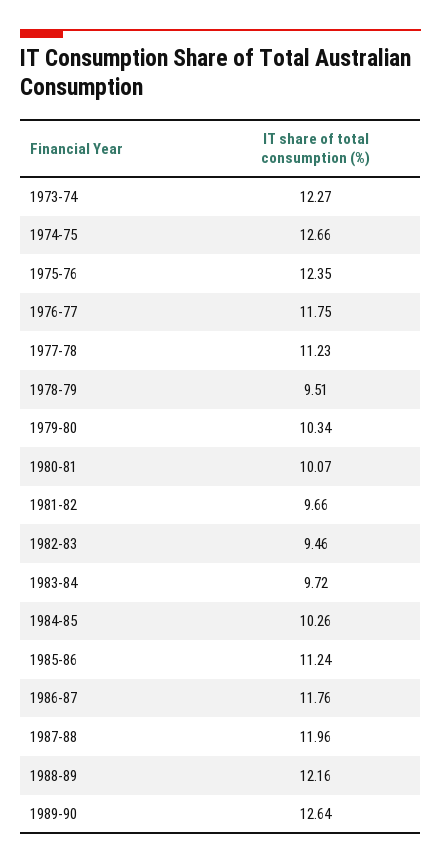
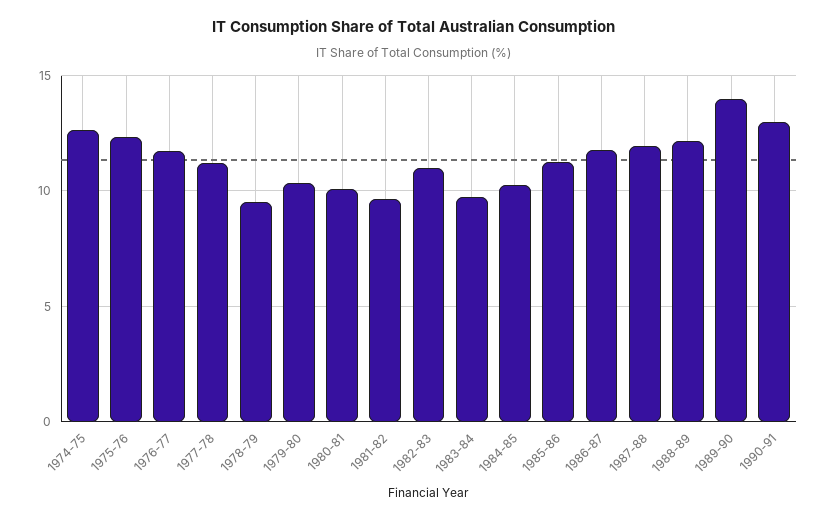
1973-74: 12.27 -> none
1982-83: 9.46 -> 11
1989-90: 12.64 -> 14
1990-91: none -> 13

